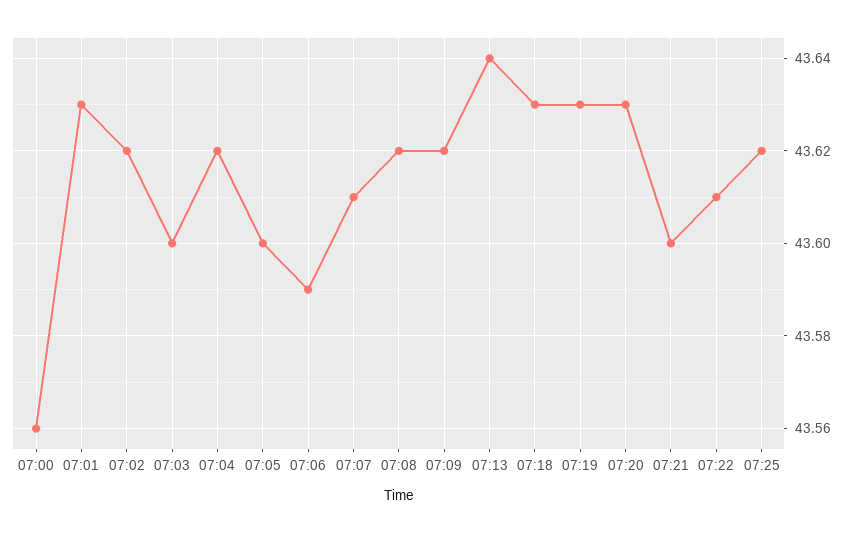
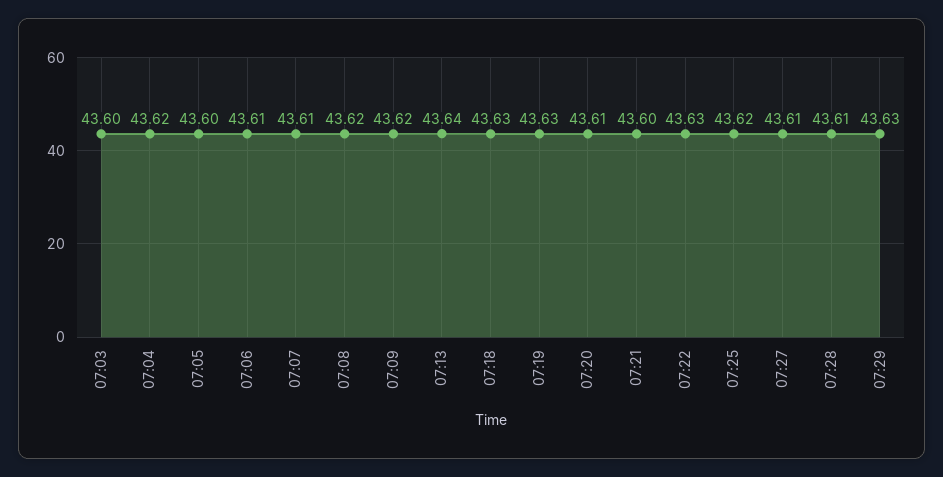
07:00: 43.56 -> none
07:01: 43.63 -> none
07:02: 43.62 -> none
07:06: 43.59 -> 43.61
07:20: 43.63 -> 43.61
07:22: 43.61 -> 43.63
07:27: none -> 43.61
07:28: none -> 43.61
07:29: none -> 43.63

